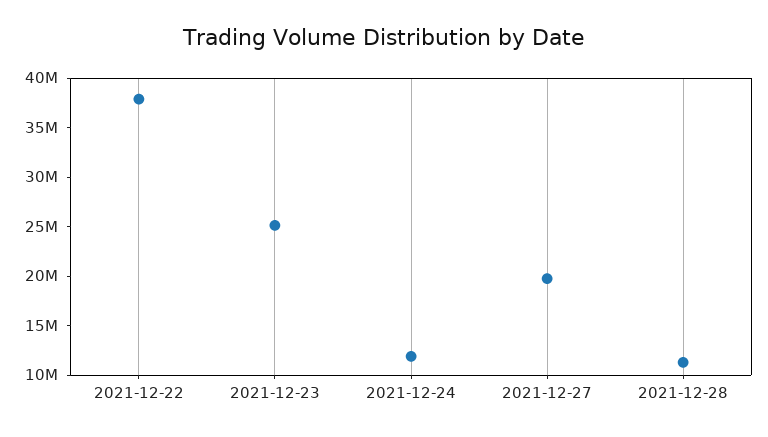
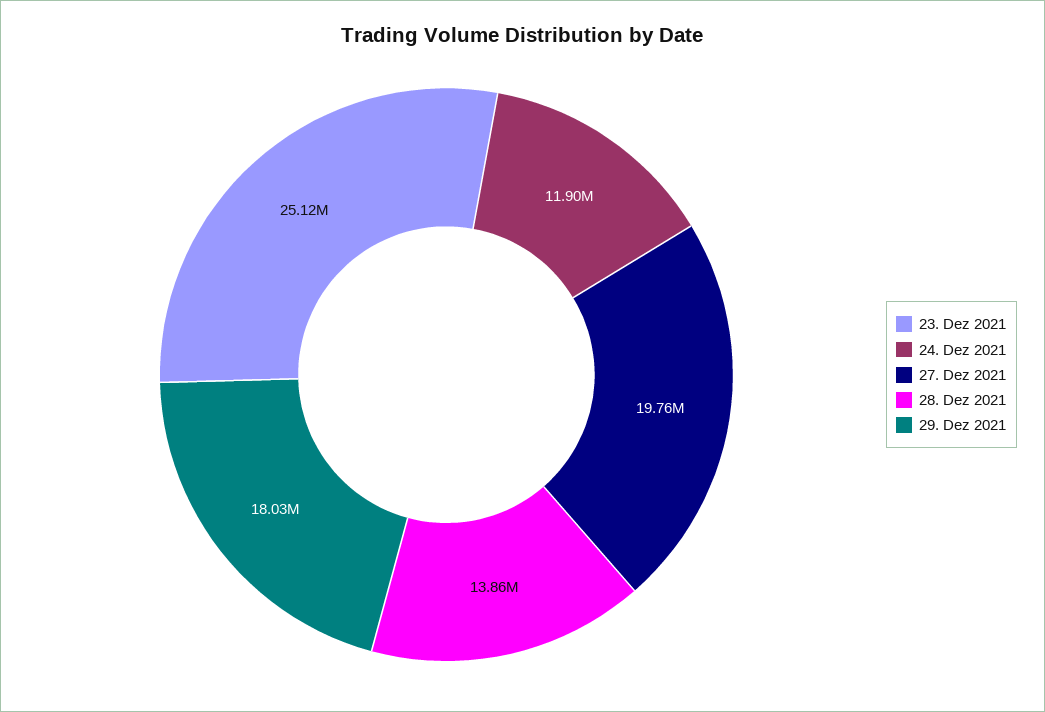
2021-12-22: 38000000 -> none
2021-12-28: 11000000 -> 13860000
29. Dez 2021: none -> 18030000

